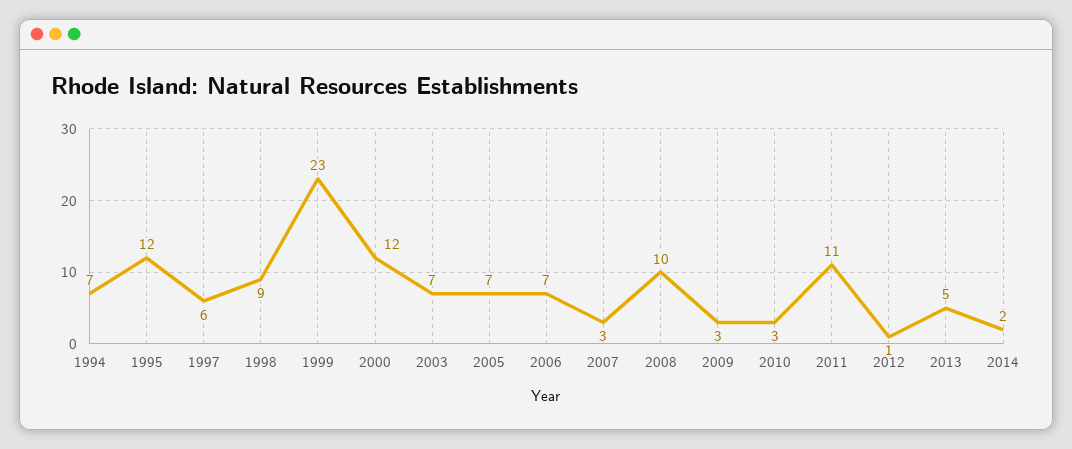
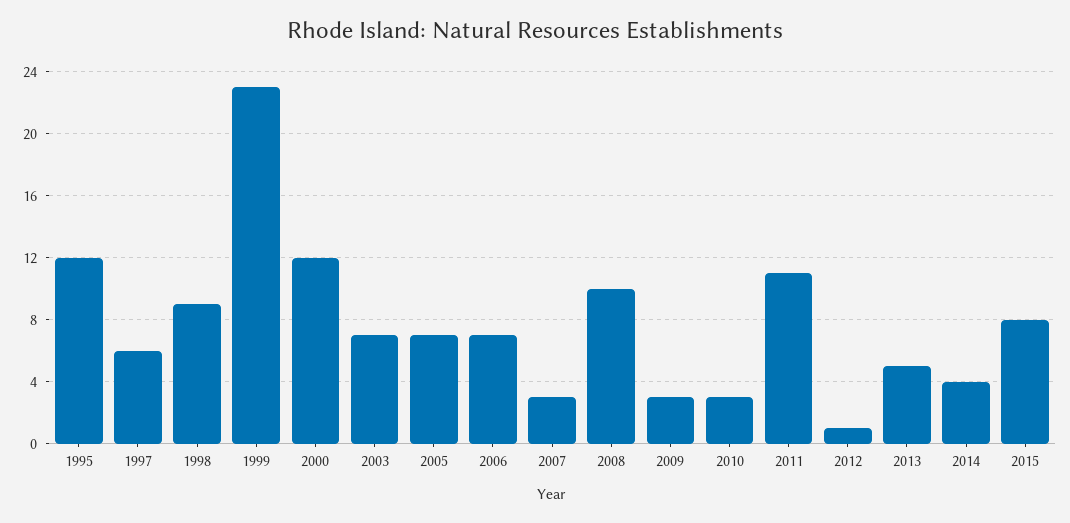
1994: 7 -> none
2014: 2 -> 4
2015: none -> 8

